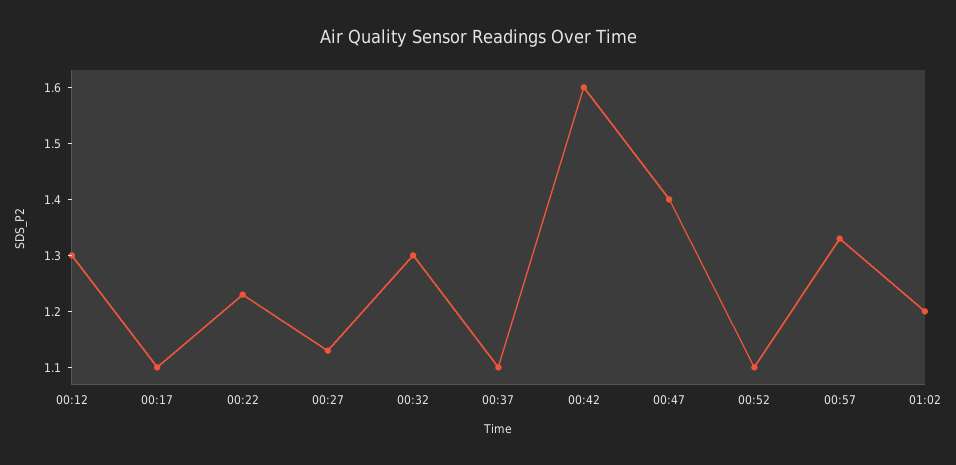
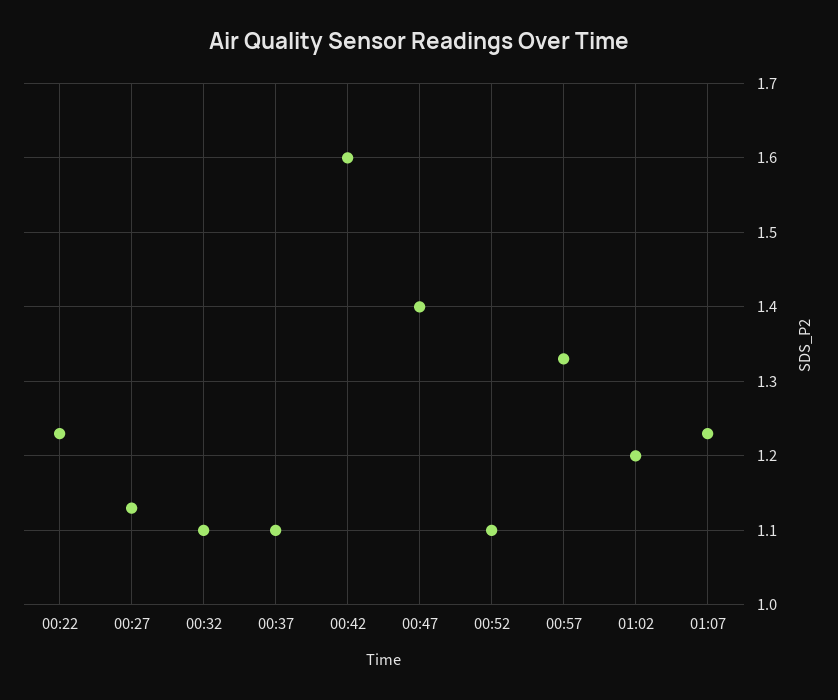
00:12: 1.3 -> none
00:17: 1.1 -> none
00:32: 1.3 -> 1.1
01:07: none -> 1.23

